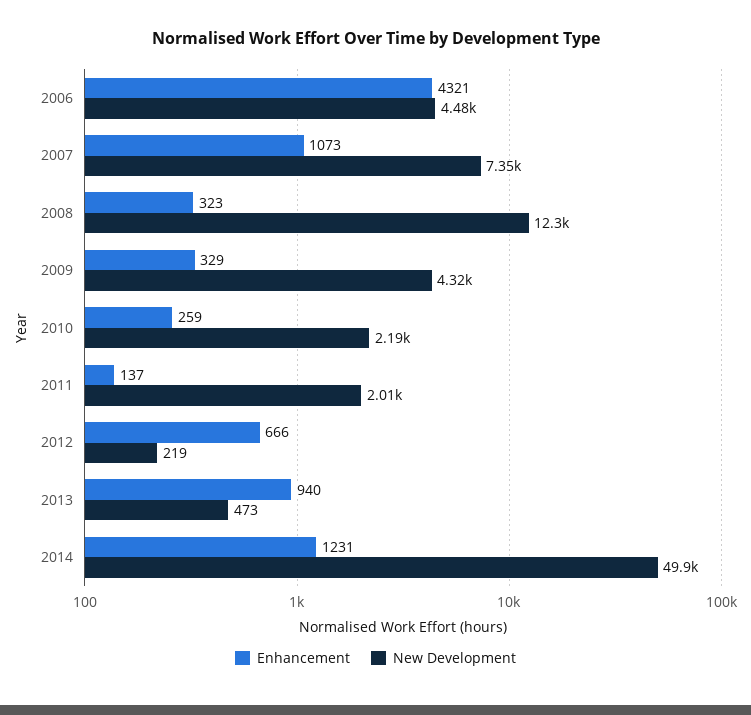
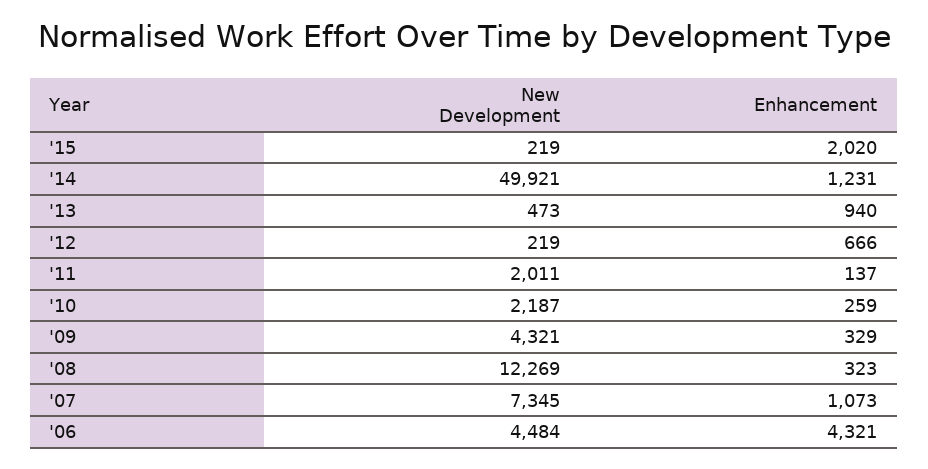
New Development, '15: none -> 219
Enhancement, '15: none -> 2020

